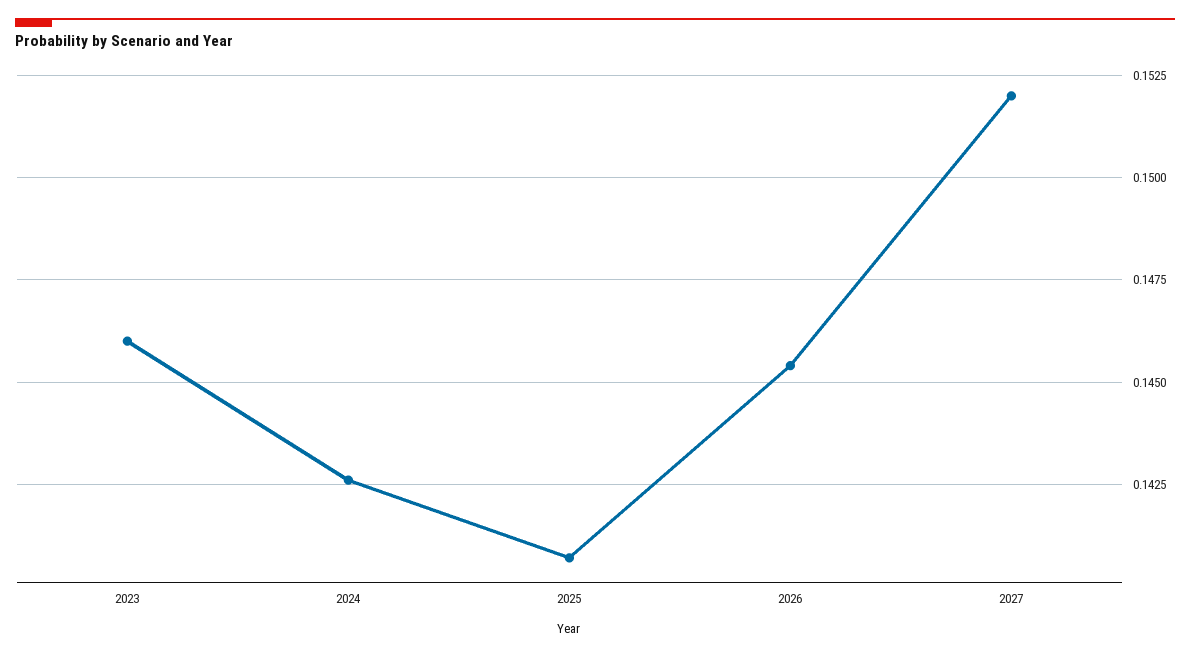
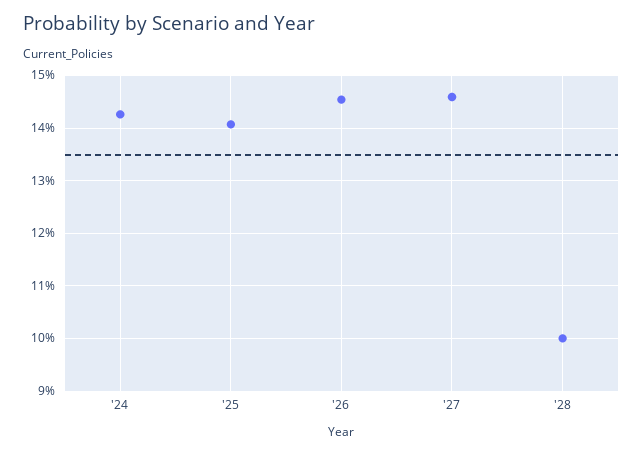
2023: 0.146 -> none
2027: 0.152 -> 0.146
'28: none -> 0.1

